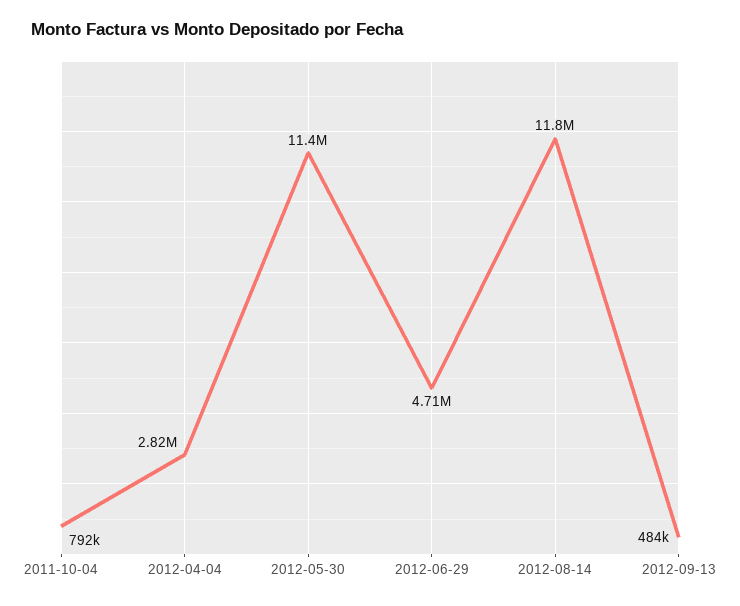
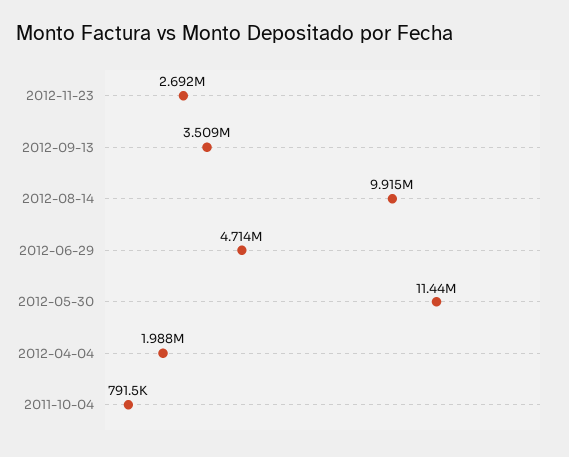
2012-04-04: 2820000 -> 1988000
2012-08-14: 11800000 -> 9915000
2012-09-13: 484000 -> 3509000
2012-11-23: none -> 2692000

